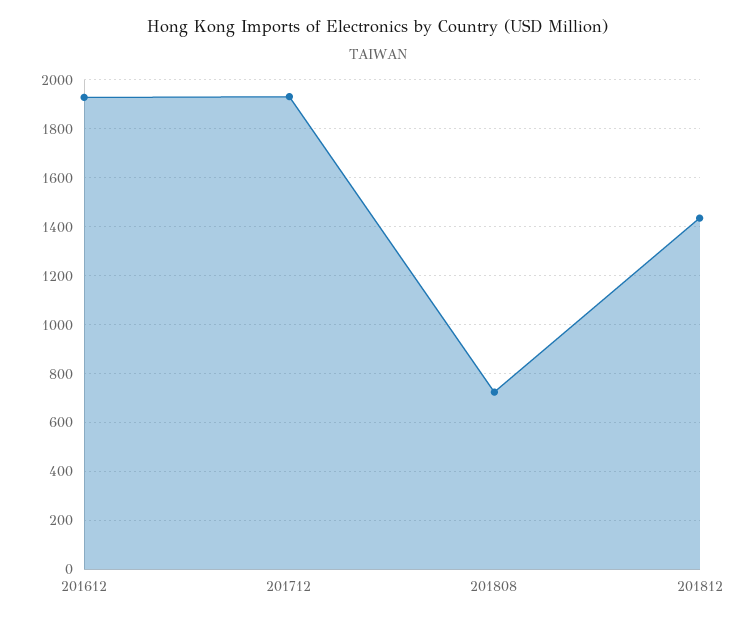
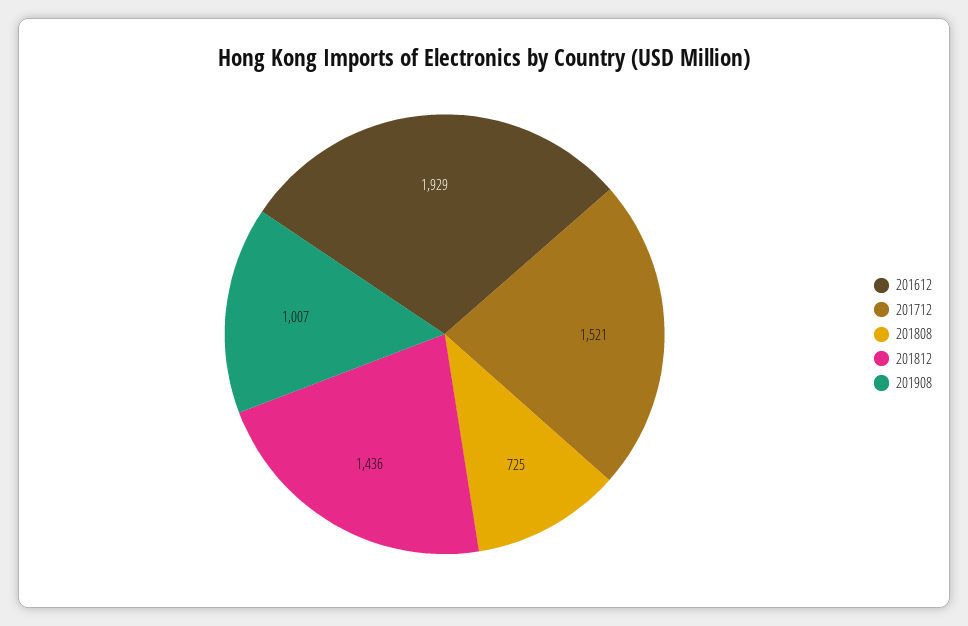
201712: 1925 -> 1521
201908: none -> 1007

